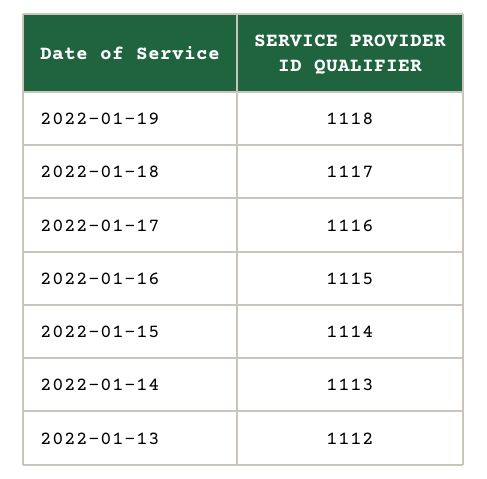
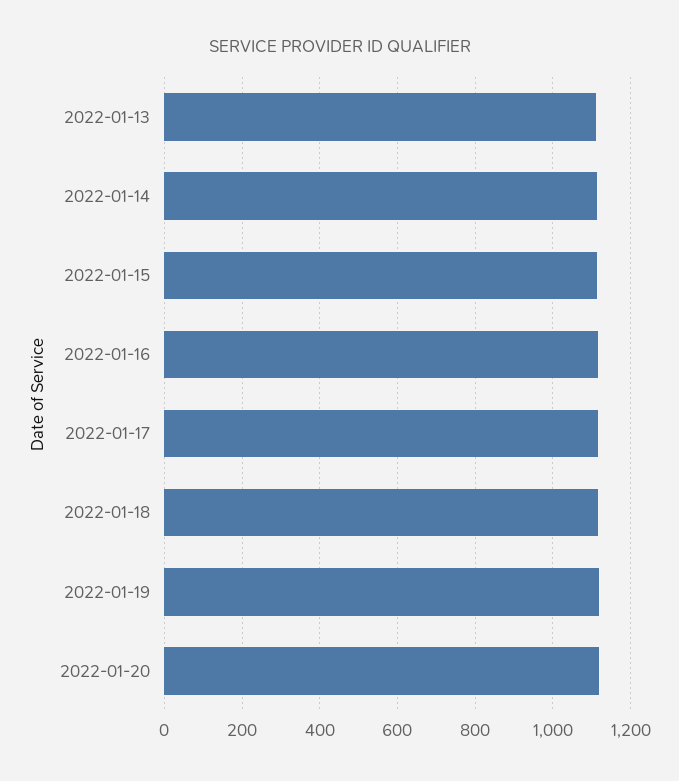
2022-01-20: none -> 1120

